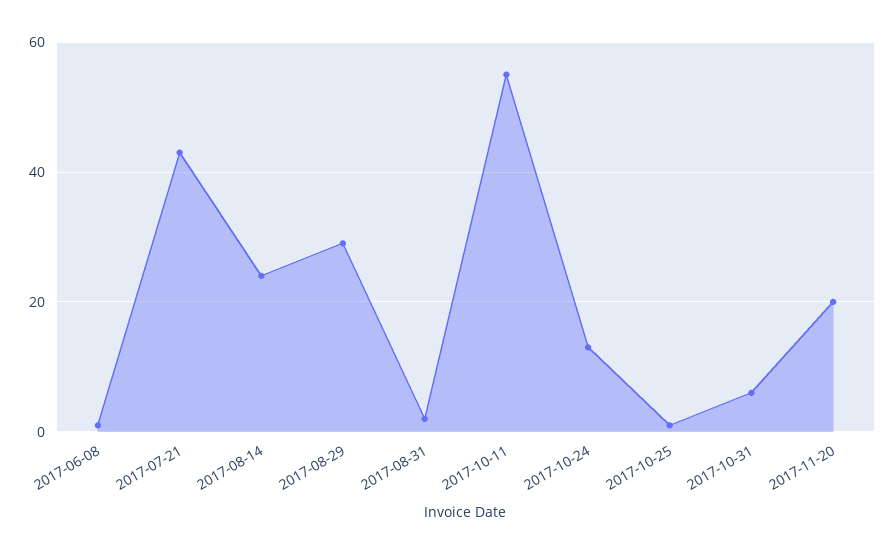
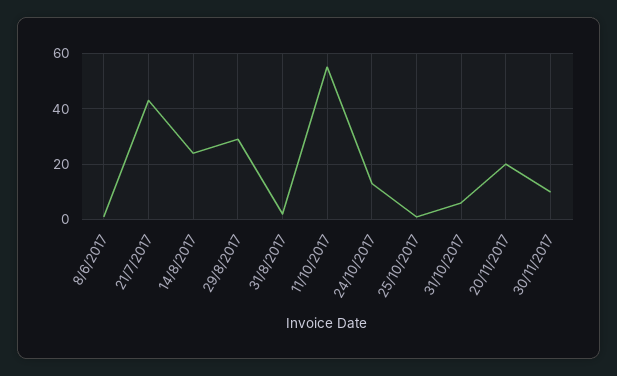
30/11/2017: none -> 10

